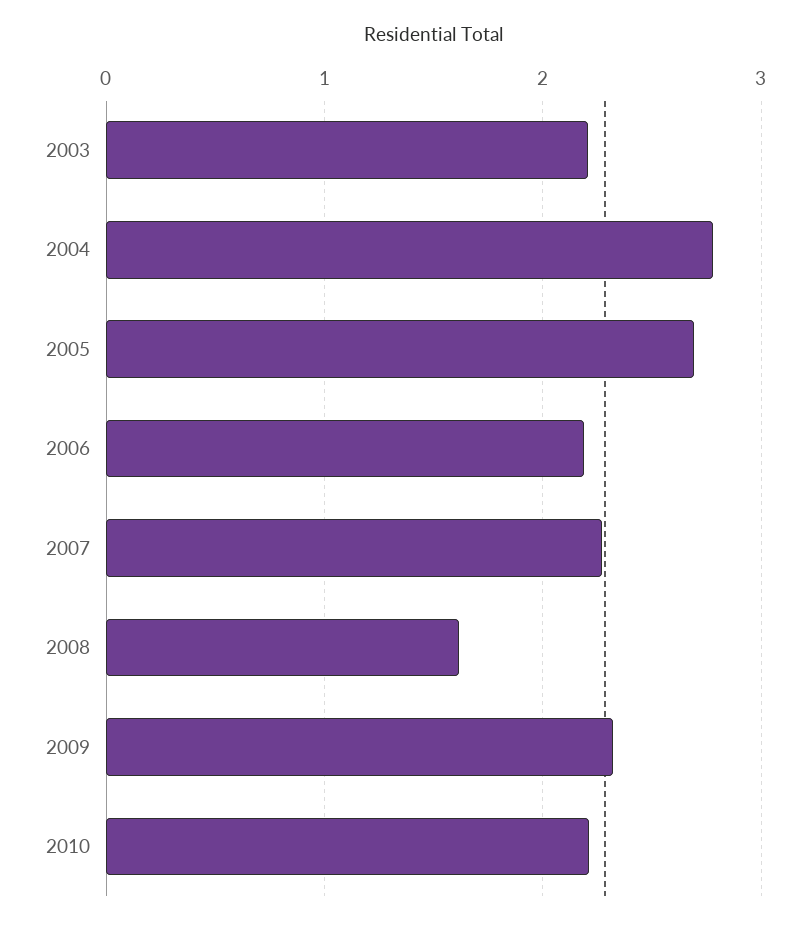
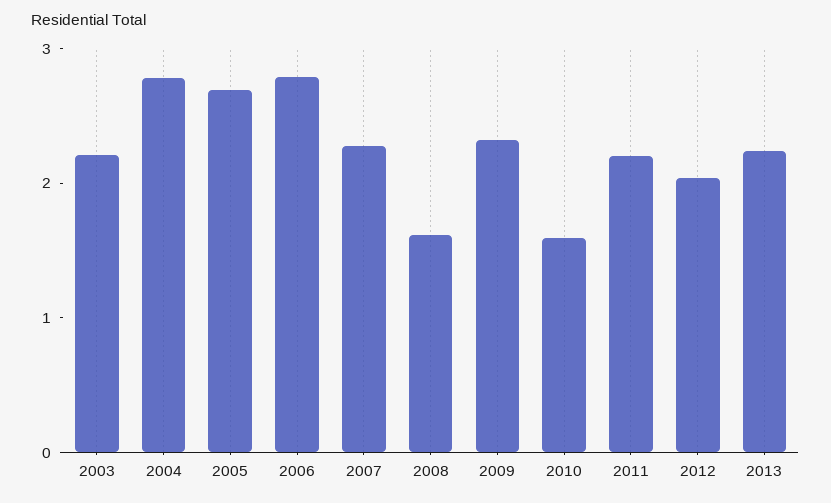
2006: 2.2 -> 2.8
2010: 2.2 -> 1.6
2011: none -> 2.2
2012: none -> 2
2013: none -> 2.2

